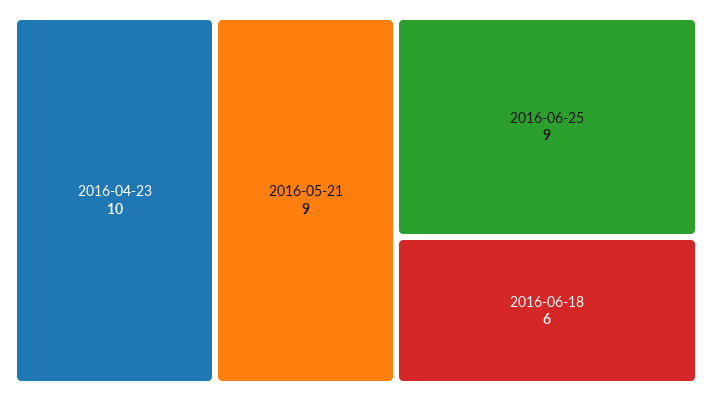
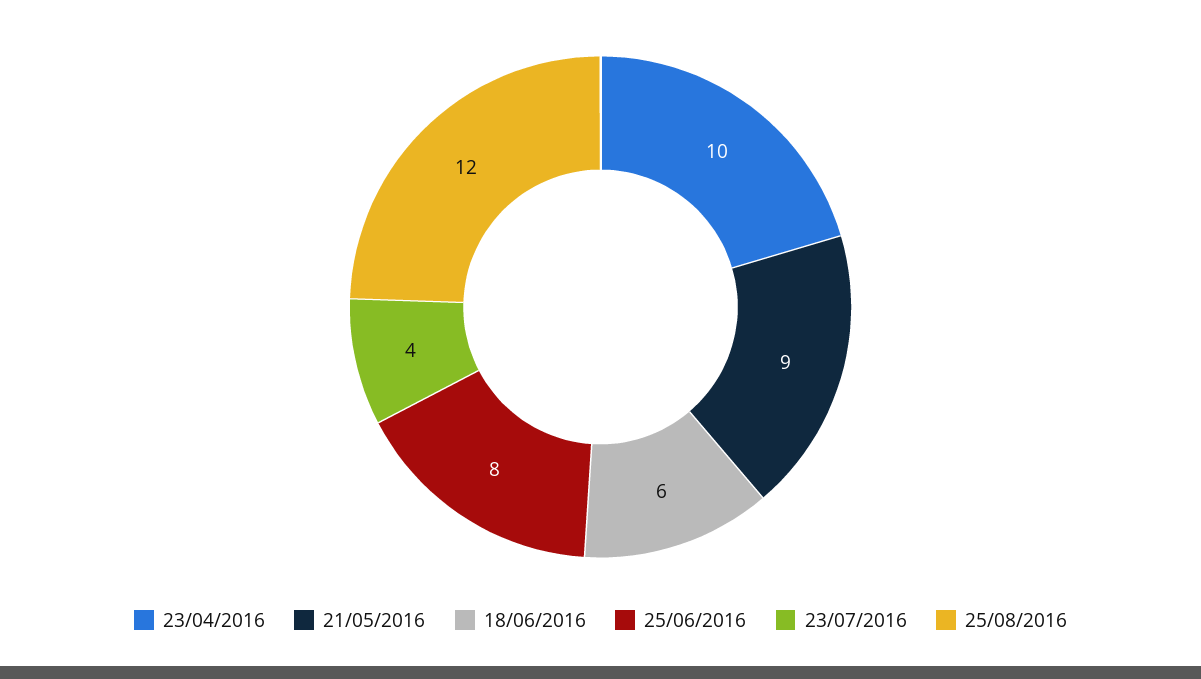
2016-06-25: 9 -> 8
23/07/2016: none -> 4
25/08/2016: none -> 12

